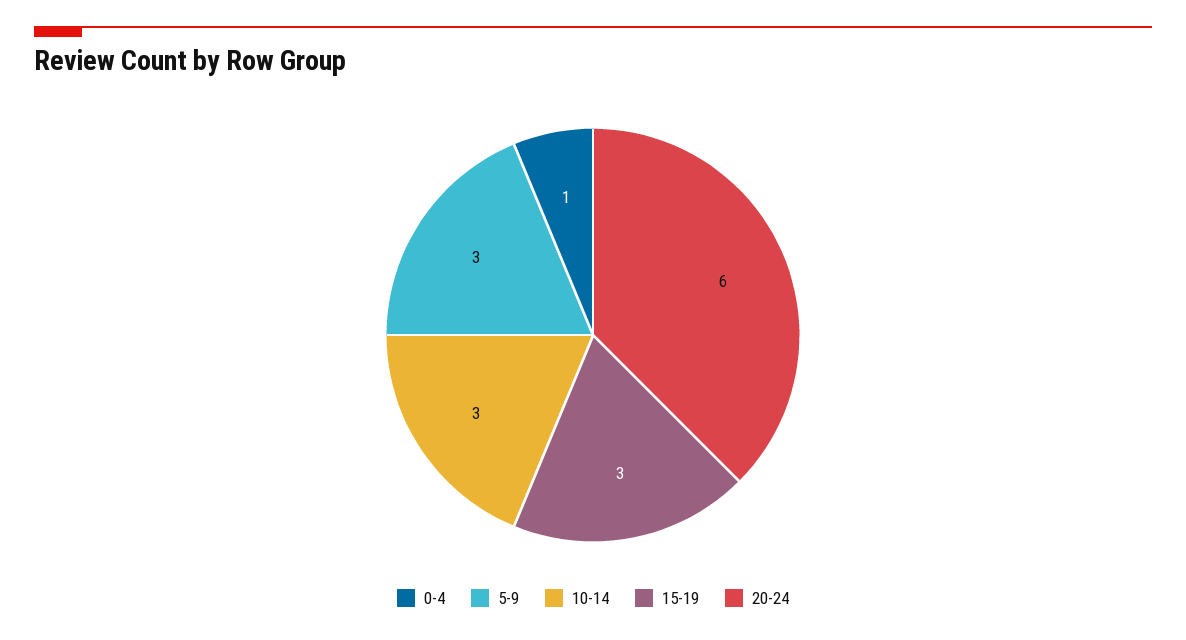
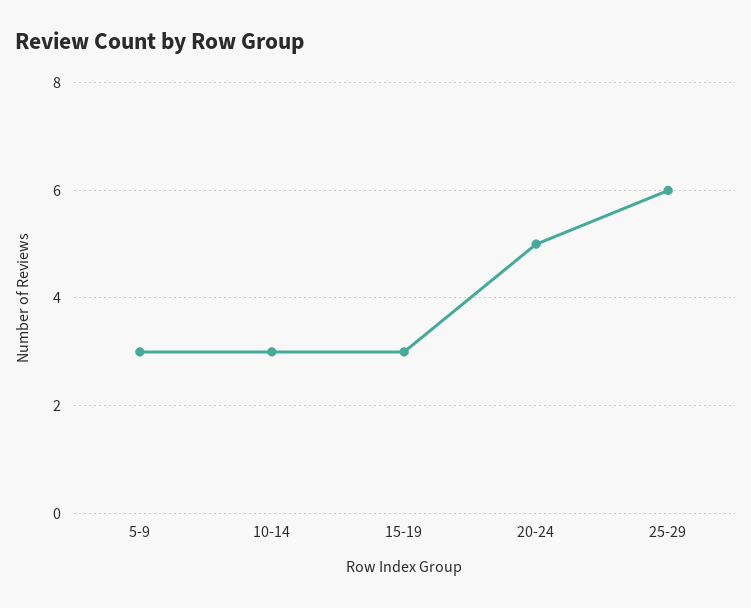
0-4: 1 -> none
20-24: 6 -> 5
25-29: none -> 6

